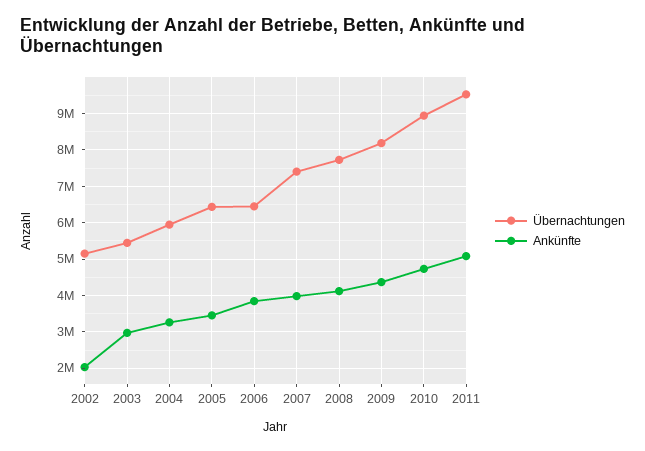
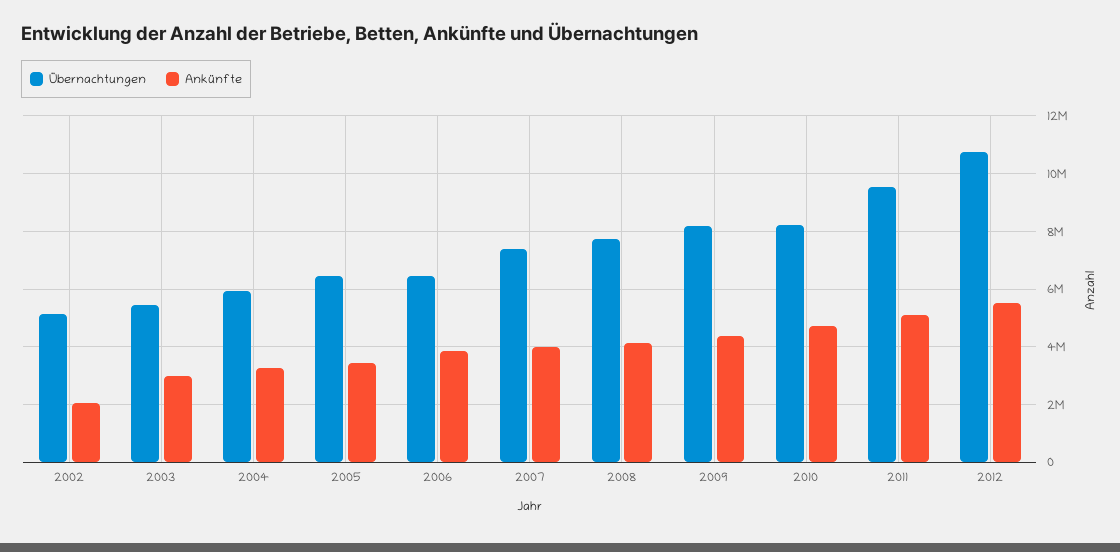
Übernachtungen, 2010: 9000000 -> 8250000
Übernachtungen, 2012: none -> 10750000
Ankünfte, 2012: none -> 5500000

